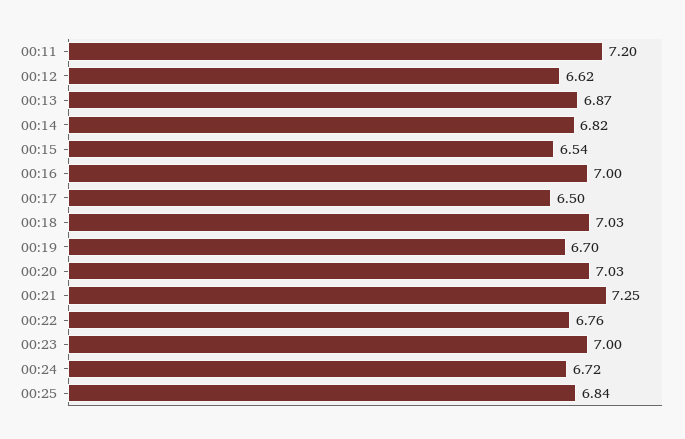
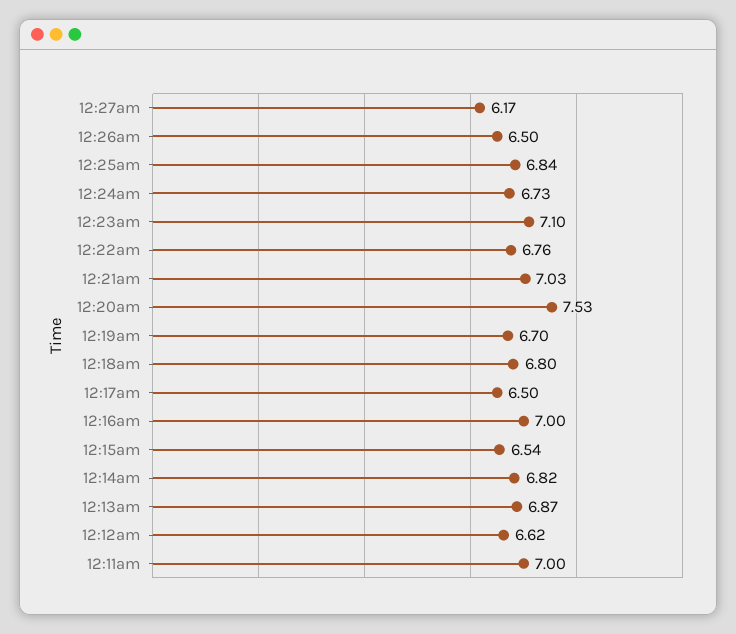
00:11: 7.2 -> 7
00:18: 7.03 -> 6.8
00:20: 7.03 -> 7.53
00:21: 7.25 -> 7.03
00:23: 7 -> 7.1
00:24: 6.72 -> 6.73
12:27am: none -> 6.17
12:26am: none -> 6.5

